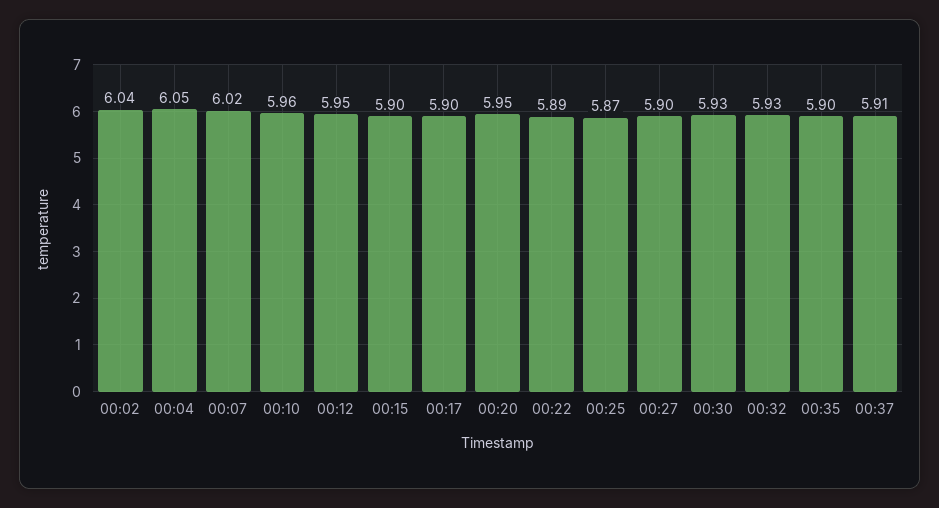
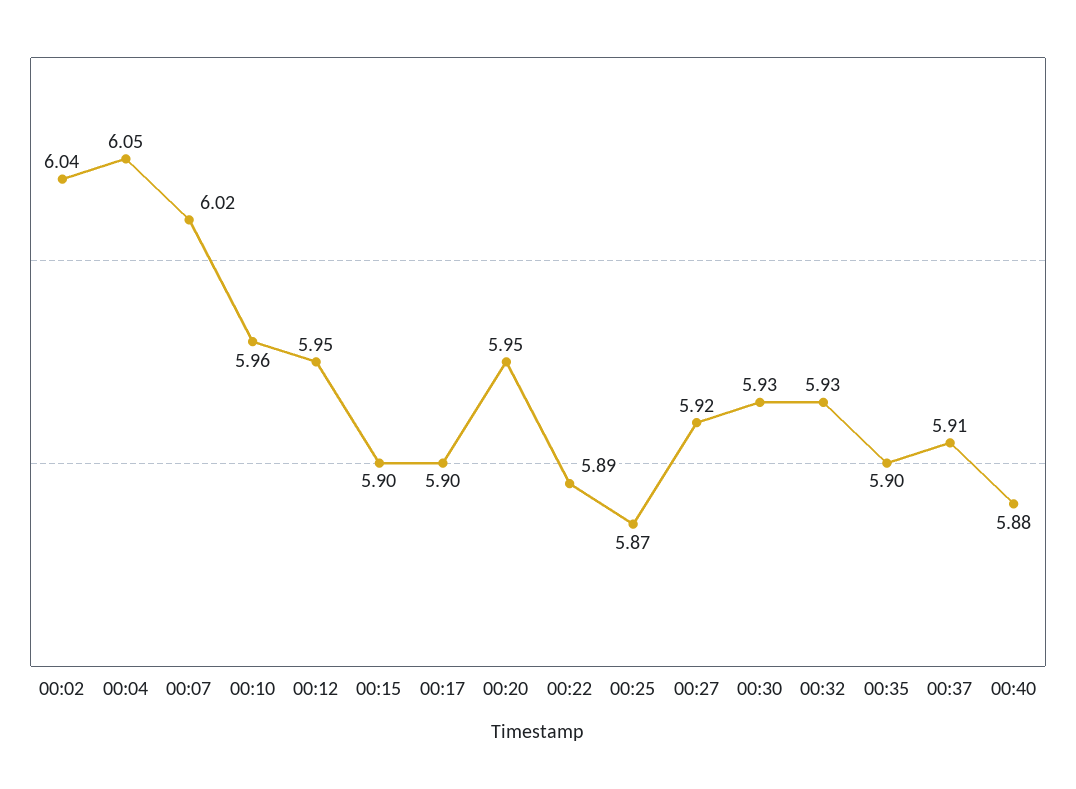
00:27: 5.9 -> 5.92
00:40: none -> 5.88

